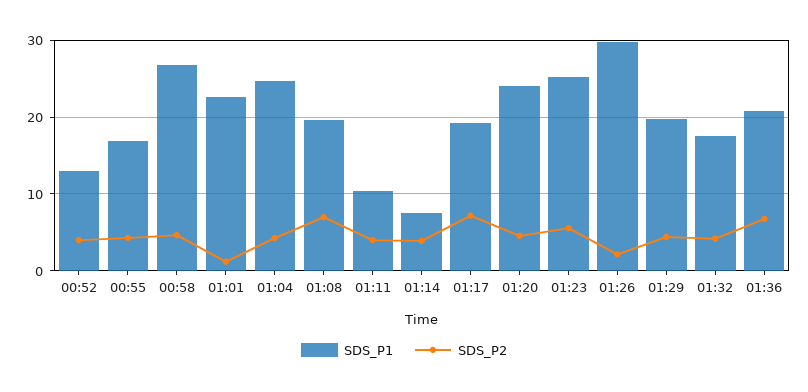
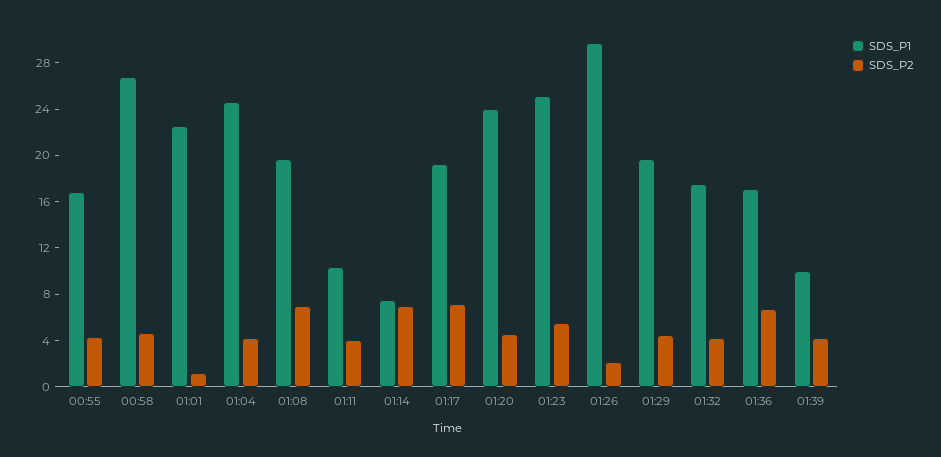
SDS_P1, 00:52: 13 -> none
SDS_P2, 00:52: 4 -> none
SDS_P2, 01:14: 4 -> 7
SDS_P1, 01:36: 21 -> 17
SDS_P1, 01:39: none -> 10
SDS_P2, 01:39: none -> 4

